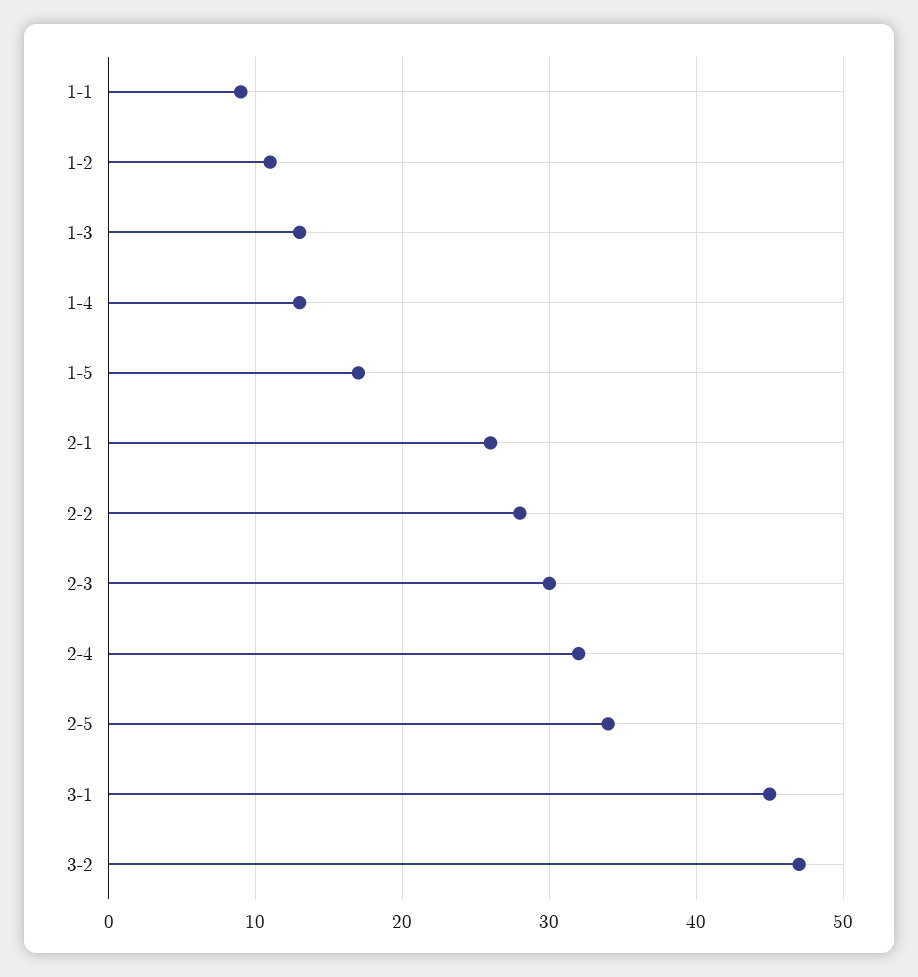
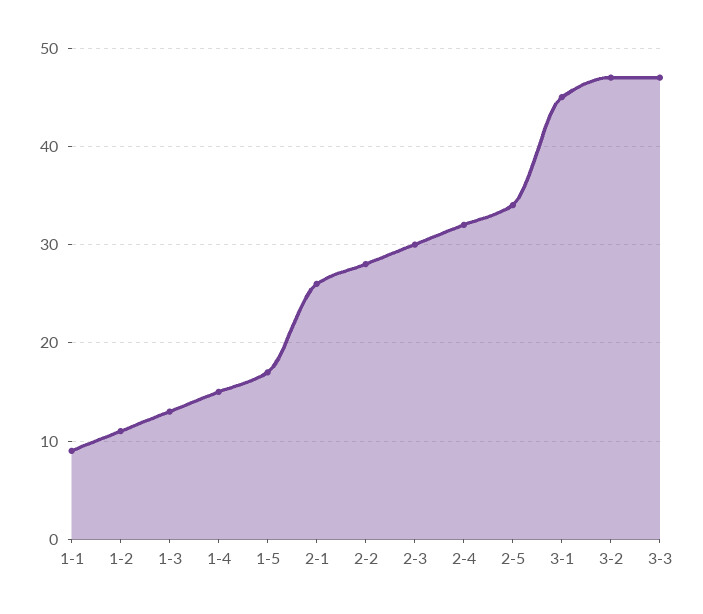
1-4: 13 -> 15
3-3: none -> 47

